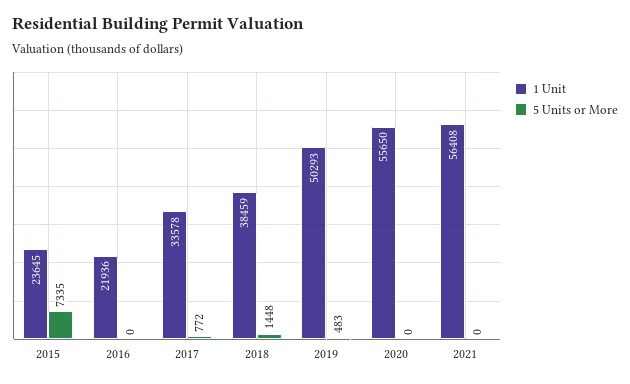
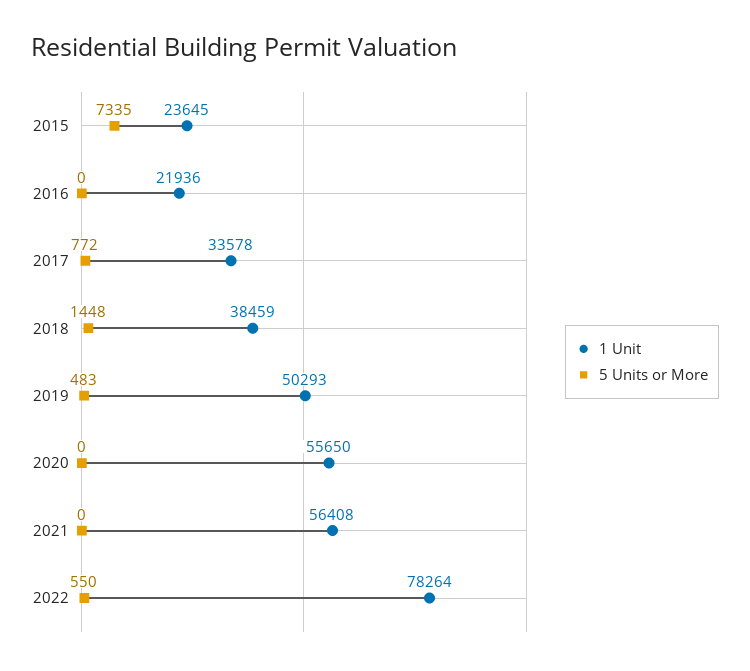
1 Unit, 2022: none -> 78264
5 Units or More, 2022: none -> 550

